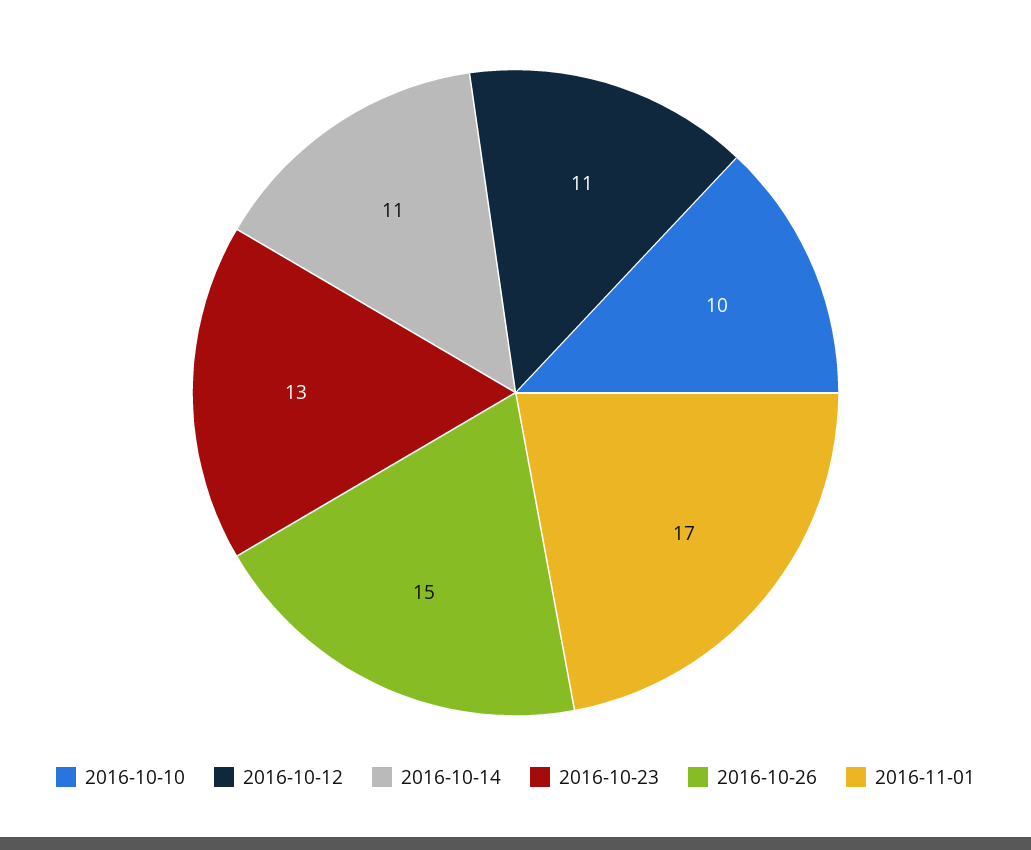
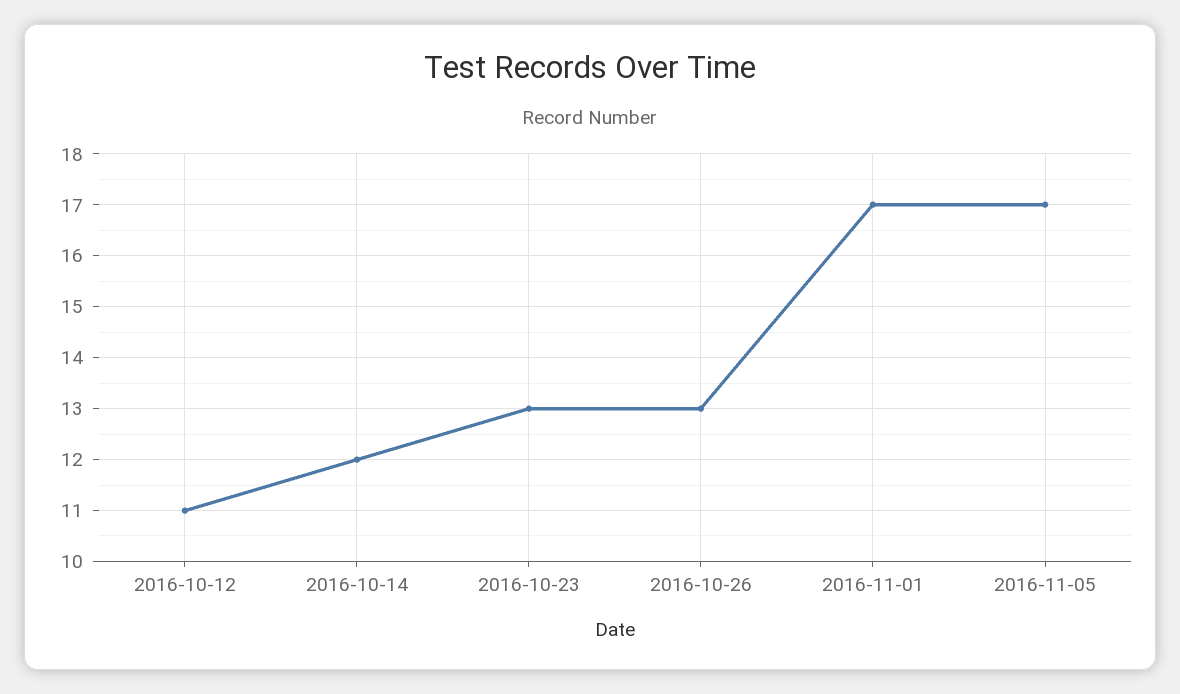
2016-10-10: 10 -> none
2016-10-14: 11 -> 12
2016-10-26: 15 -> 13
2016-11-05: none -> 17

